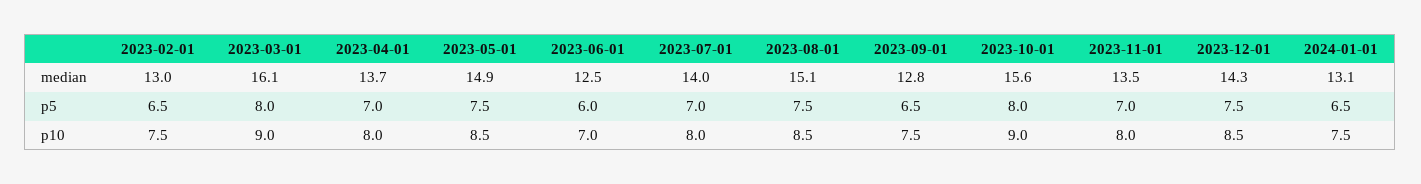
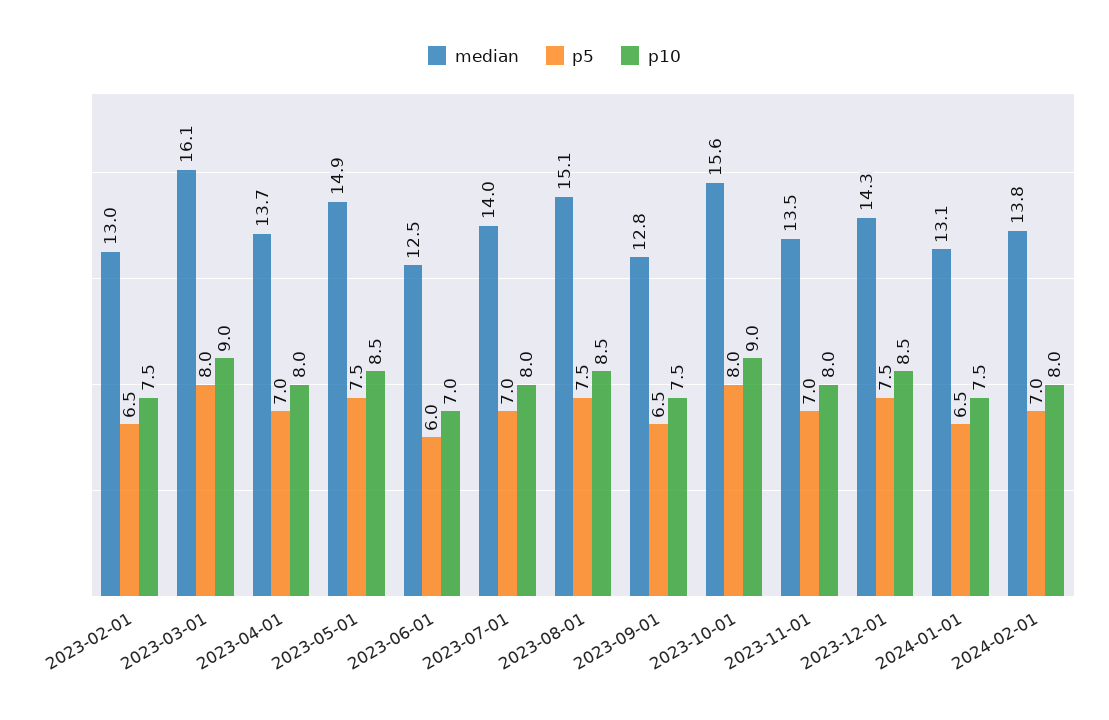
median, 2024-02-01: none -> 13.8
p5, 2024-02-01: none -> 7
p10, 2024-02-01: none -> 8

